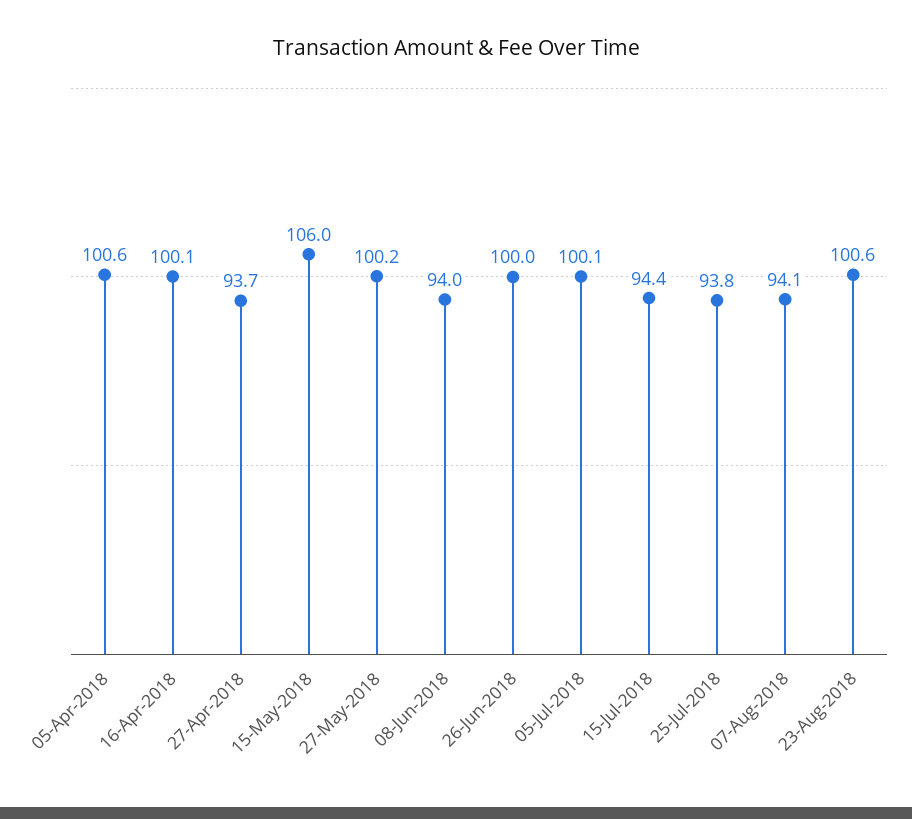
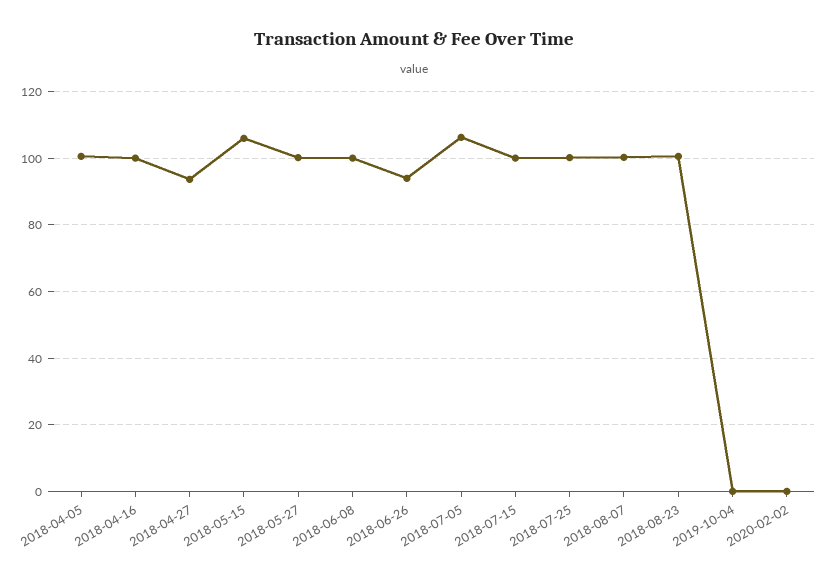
08-Jun-2018: 94 -> 100
26-Jun-2018: 100 -> 94
05-Jul-2018: 100.1 -> 106
15-Jul-2018: 94.4 -> 100
25-Jul-2018: 93.8 -> 100
07-Aug-2018: 94.1 -> 100
2019-10-04: none -> 0
2020-02-02: none -> 0

